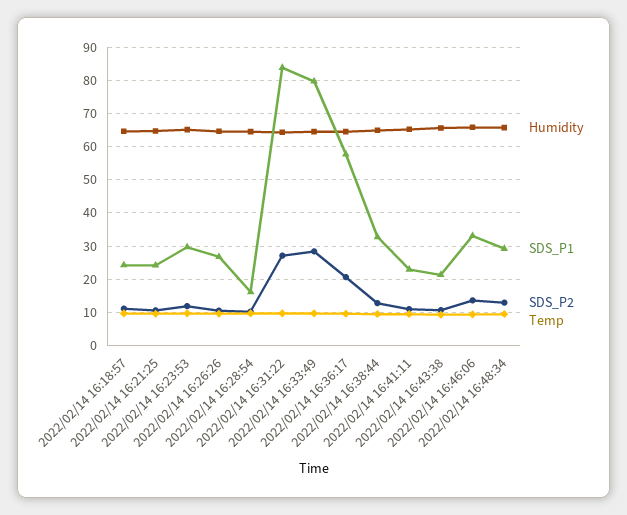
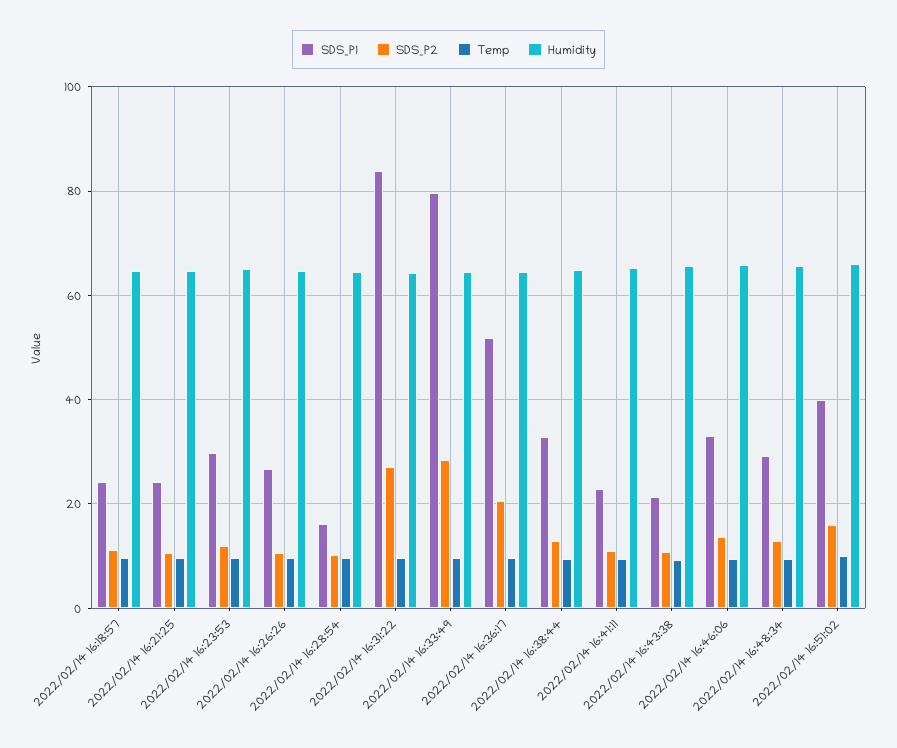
SDS_P1, 2022/02/14 16:36:17: 58 -> 52
SDS_P1, 2022/02/14 16:51:02: none -> 40
SDS_P2, 2022/02/14 16:51:02: none -> 16
Temp, 2022/02/14 16:51:02: none -> 10
Humidity, 2022/02/14 16:51:02: none -> 66

